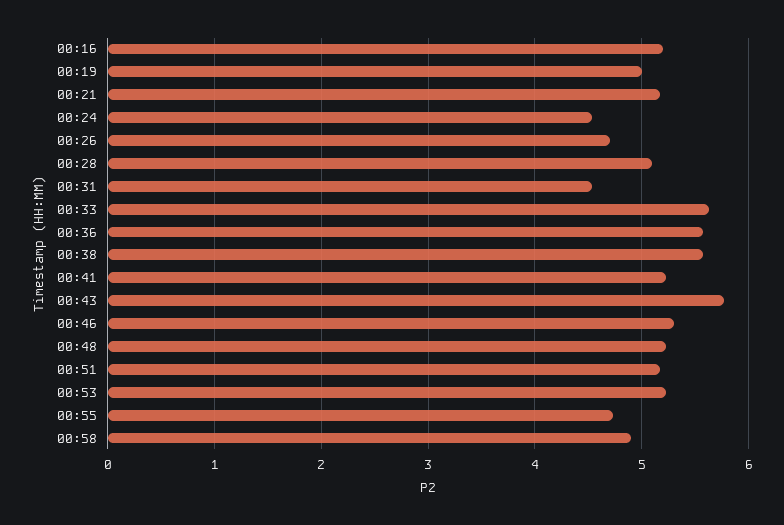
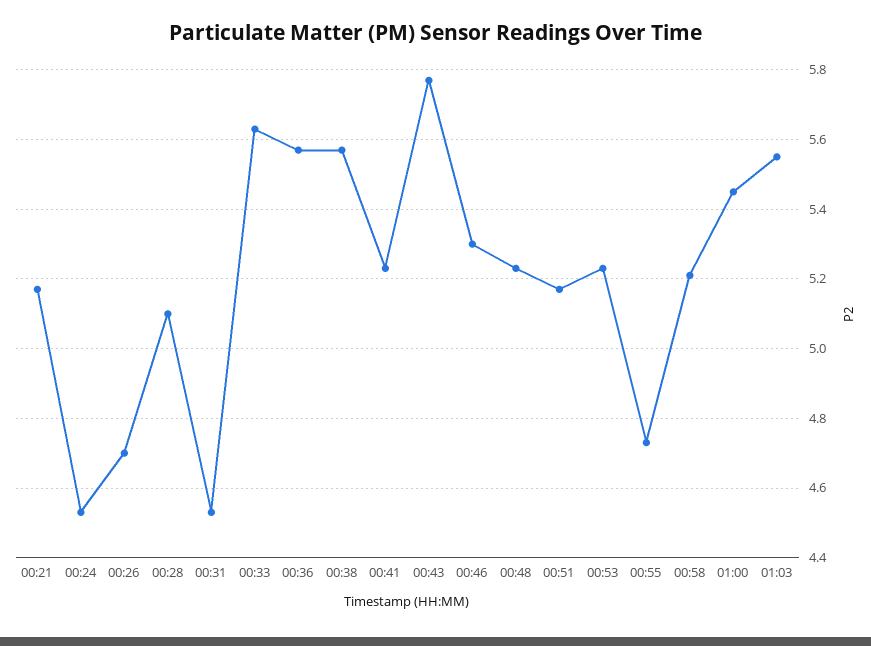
00:16: 5.2 -> none
00:19: 5 -> none
00:58: 4.9 -> 5.2
01:00: none -> 5.45
01:03: none -> 5.55

